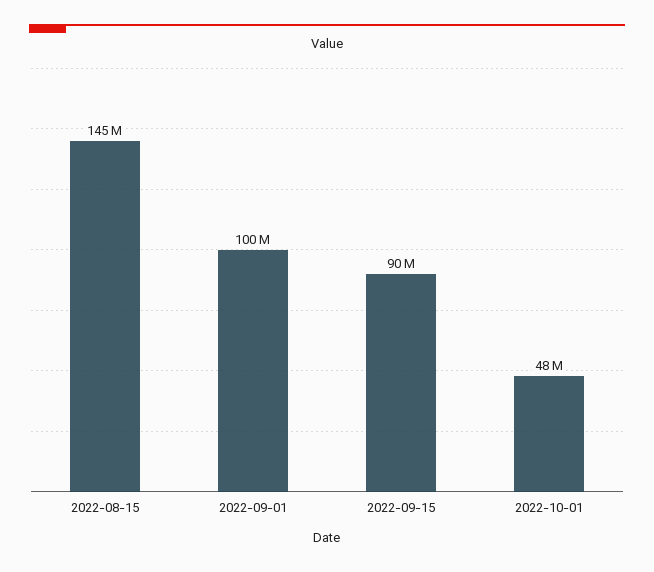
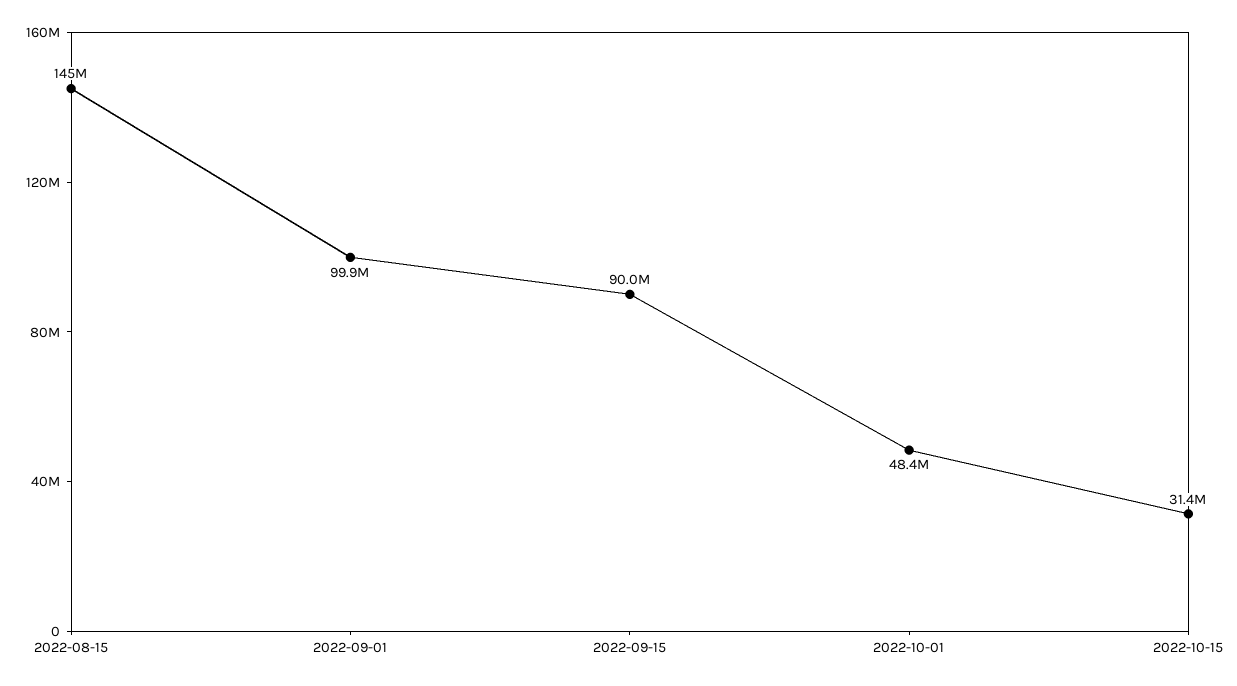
2022-10-15: none -> 31400000

